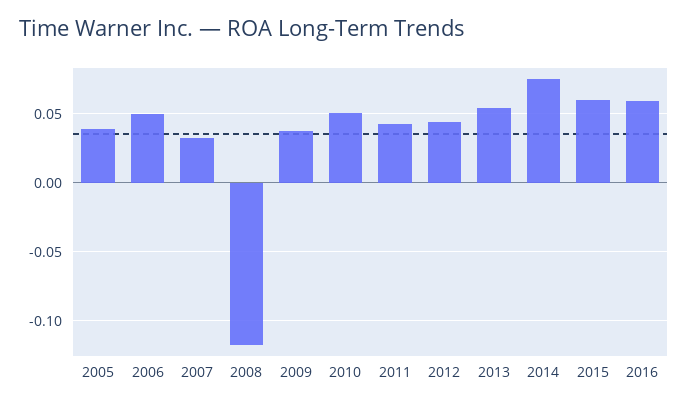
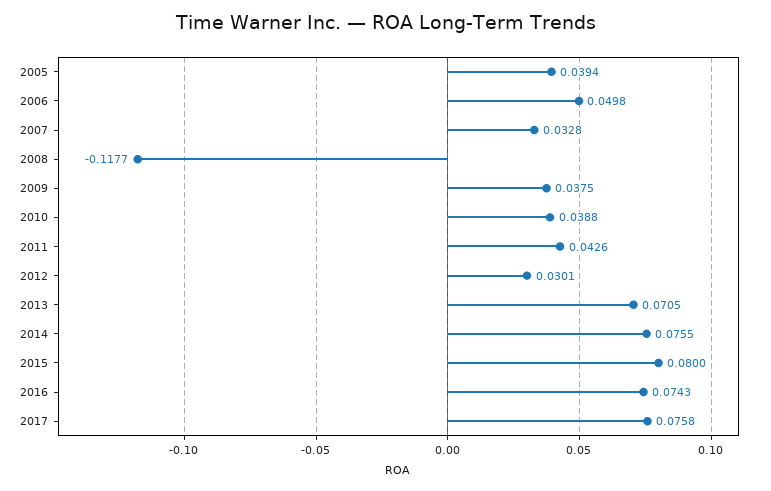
2010: 0.05 -> 0.0388
2012: 0.045 -> 0.0301
2013: 0.055 -> 0.0705
2015: 0.06 -> 0.08
2016: 0.06 -> 0.0743
2017: none -> 0.0758

